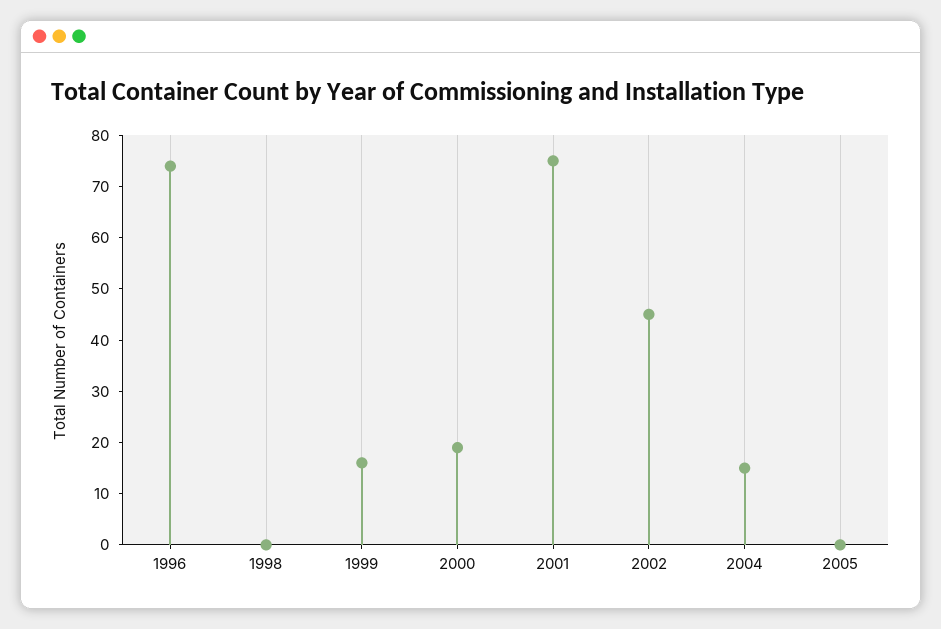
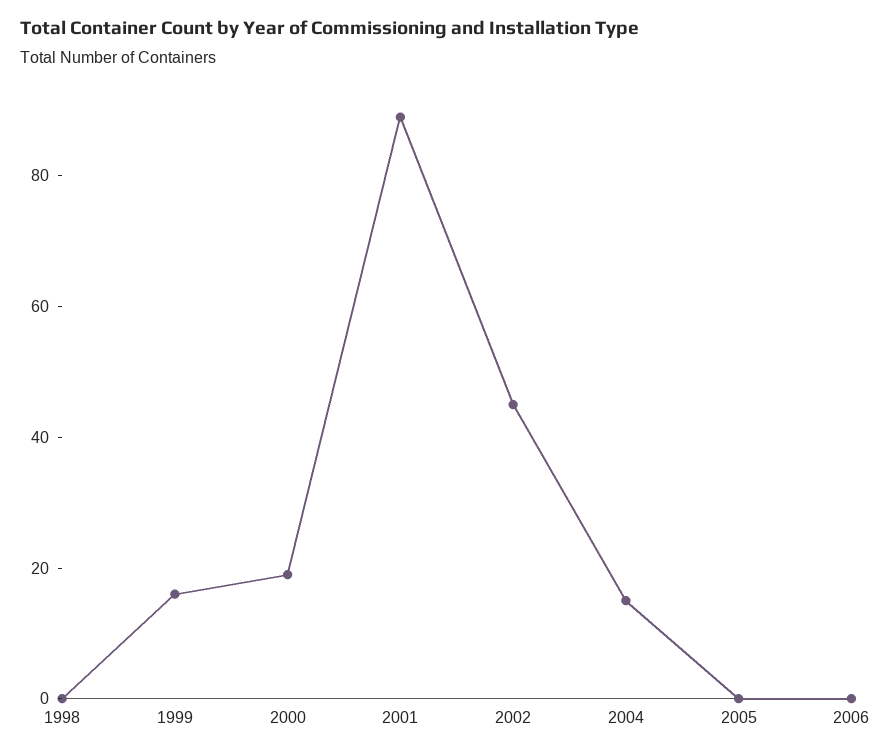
1996: 75 -> none
2001: 75 -> 90
2006: none -> 0

